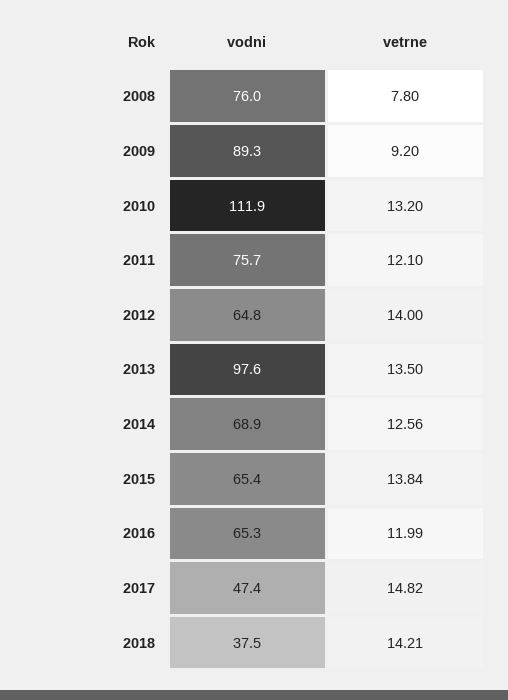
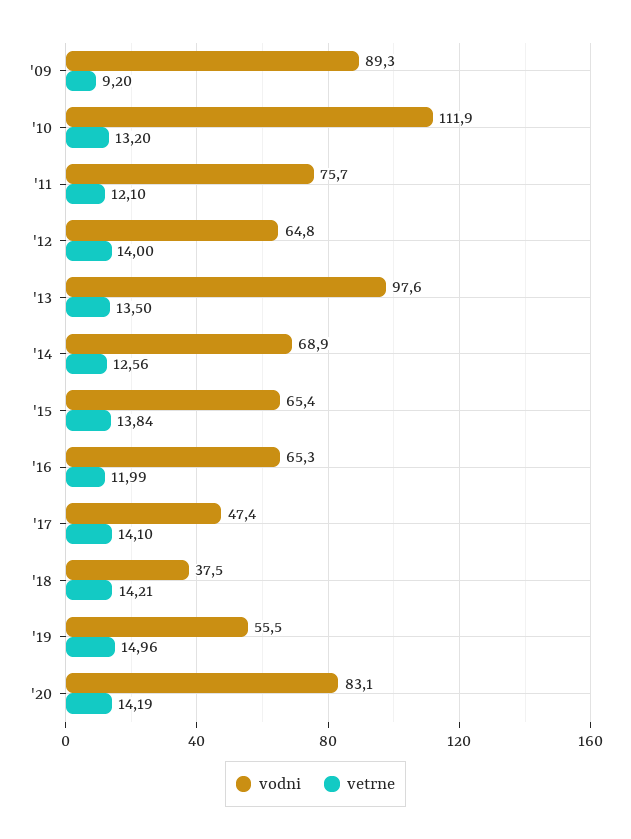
vodni, 2008: 76 -> none
vetrne, 2008: 7.8 -> none
vetrne, 2017: 14.82 -> 14.1
vodni, '19: none -> 55.5
vetrne, '19: none -> 14.96
vodni, '20: none -> 83.1
vetrne, '20: none -> 14.19

